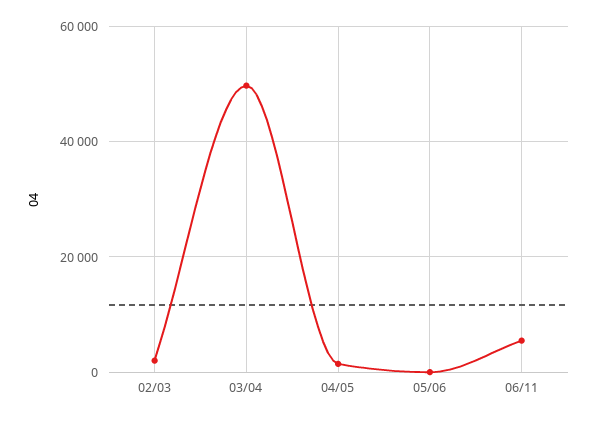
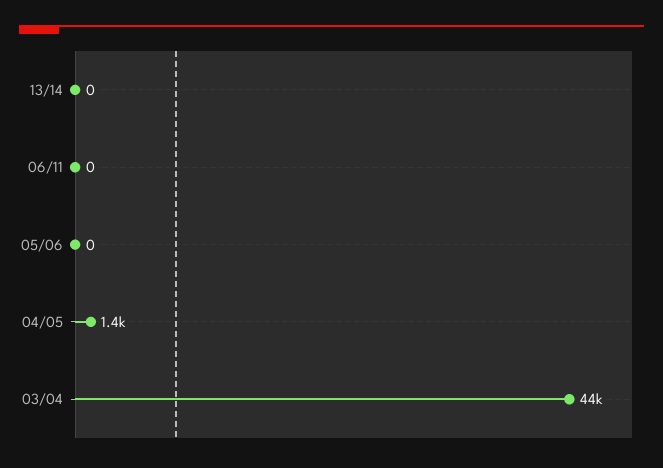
02/03: 2000 -> none
03/04: 50000 -> 44000
06/11: 6000 -> 0
13/14: none -> 0

